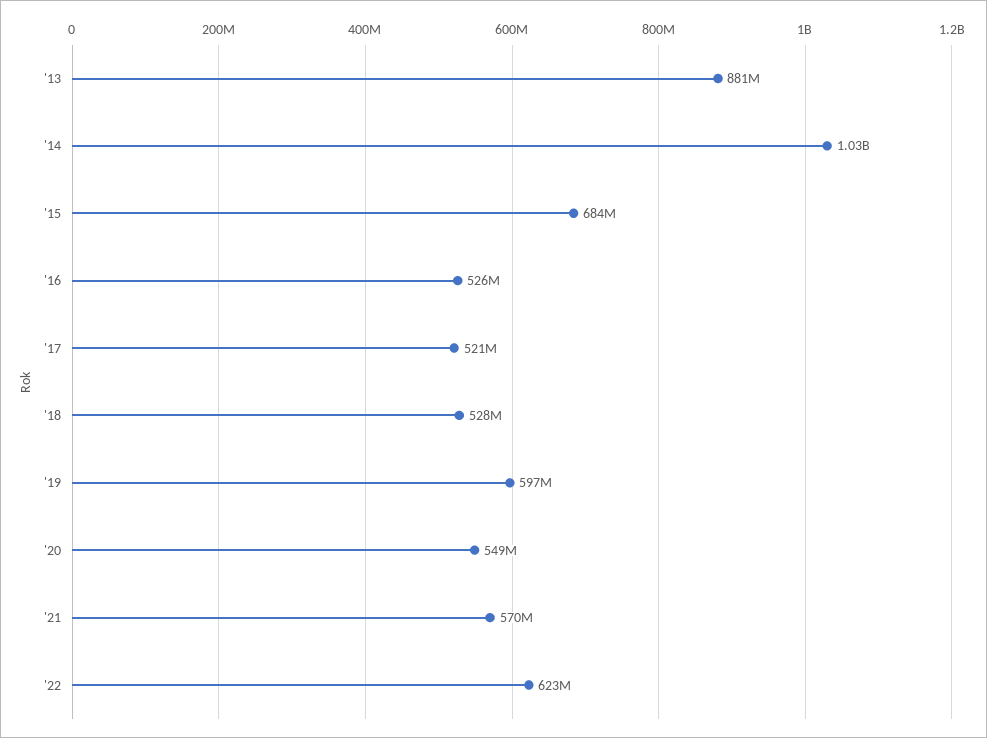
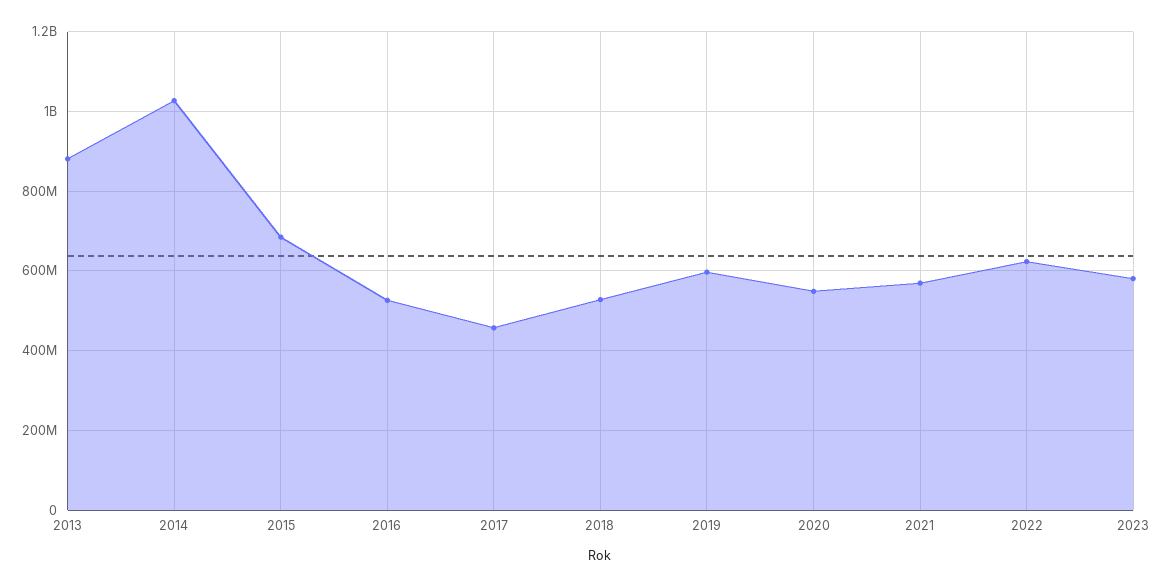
'17: 521000000 -> 460000000
2023: none -> 580000000

